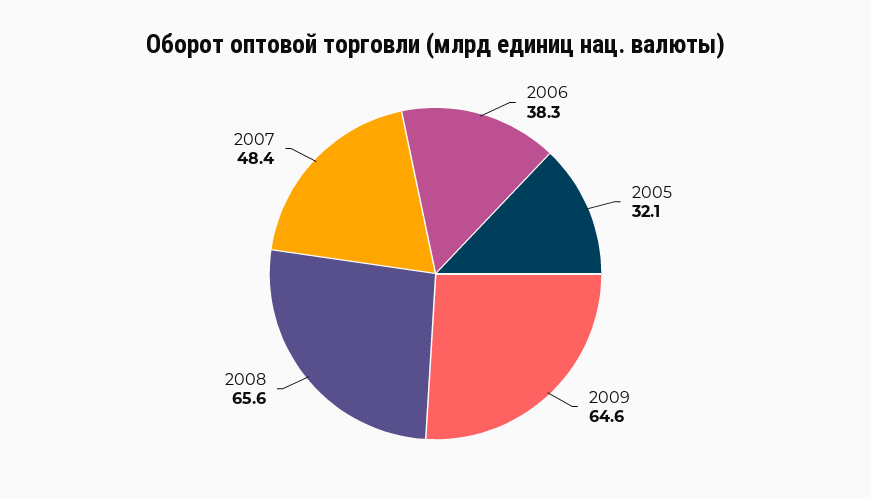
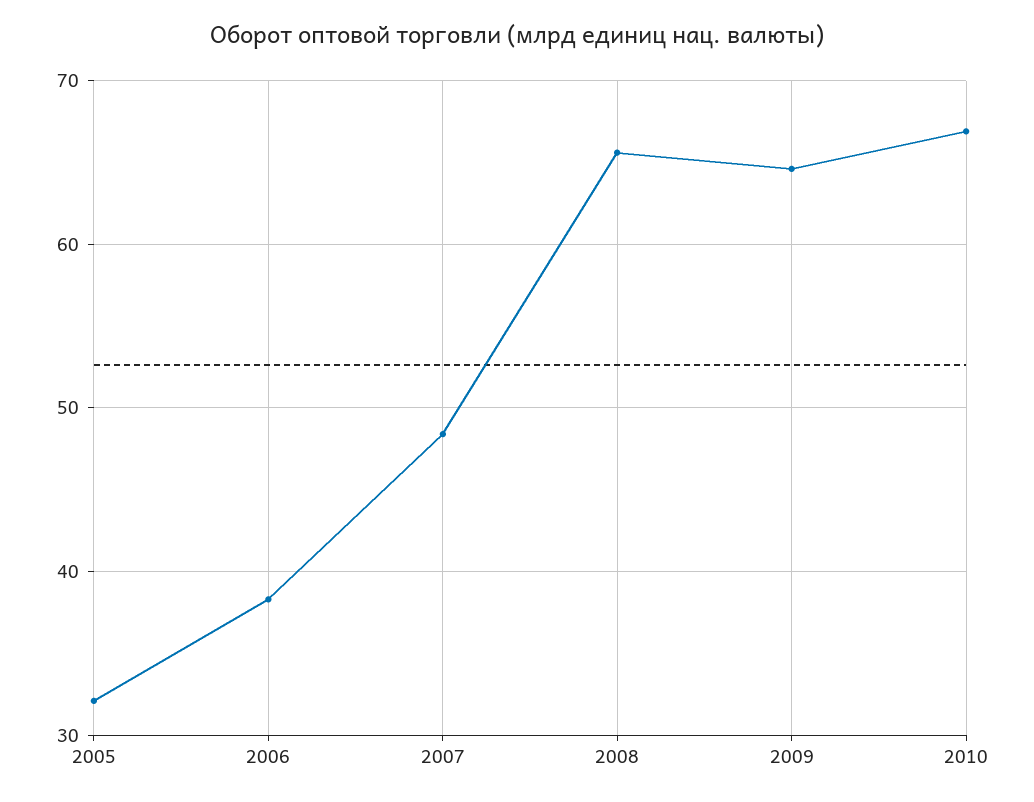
2010: none -> 67

